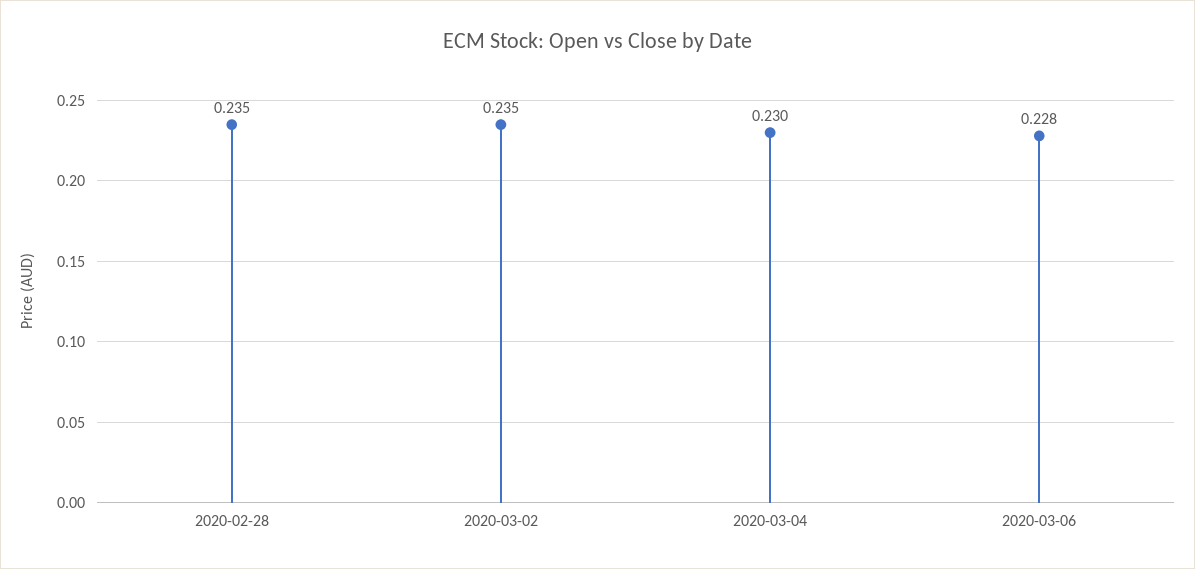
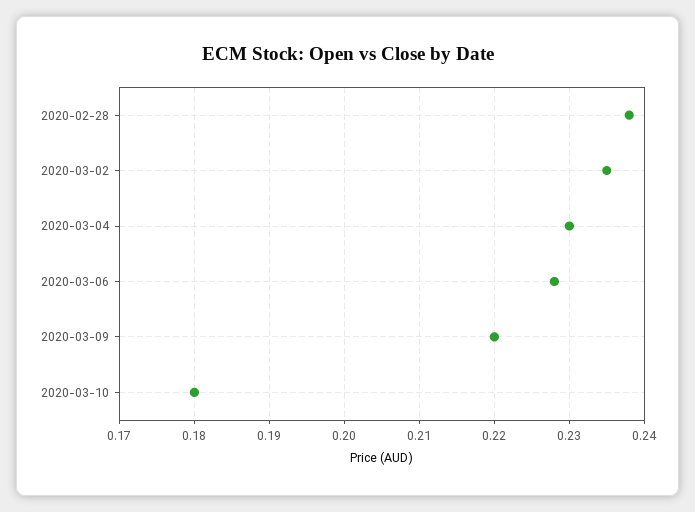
2020-02-28: 0.235 -> 0.238
2020-03-09: none -> 0.22
2020-03-10: none -> 0.18

